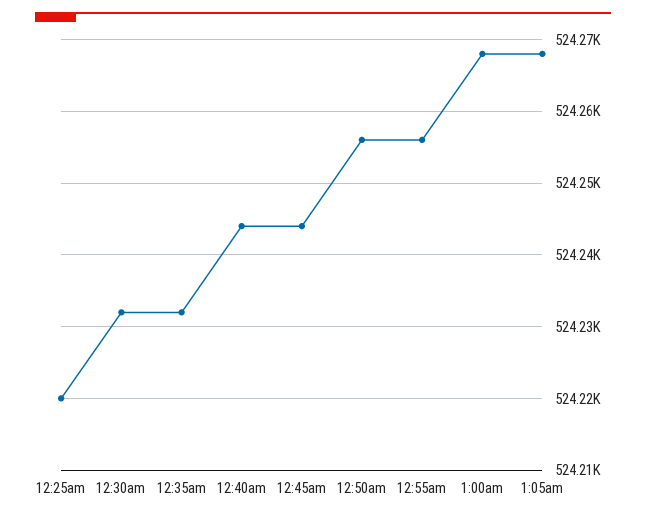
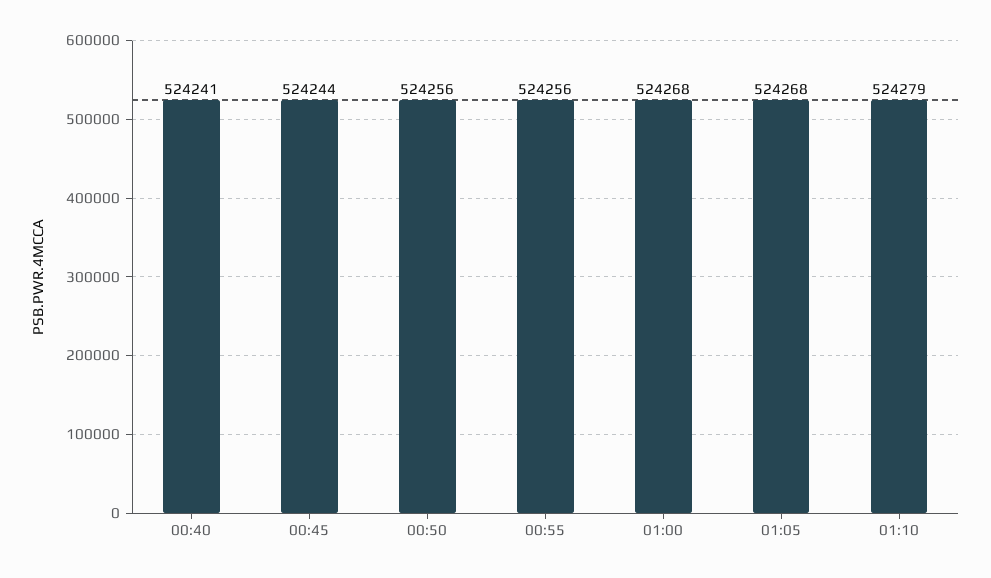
12:25am: 524220 -> none
12:30am: 524232 -> none
12:35am: 524232 -> none
12:40am: 524244 -> 524241
01:10: none -> 524279

